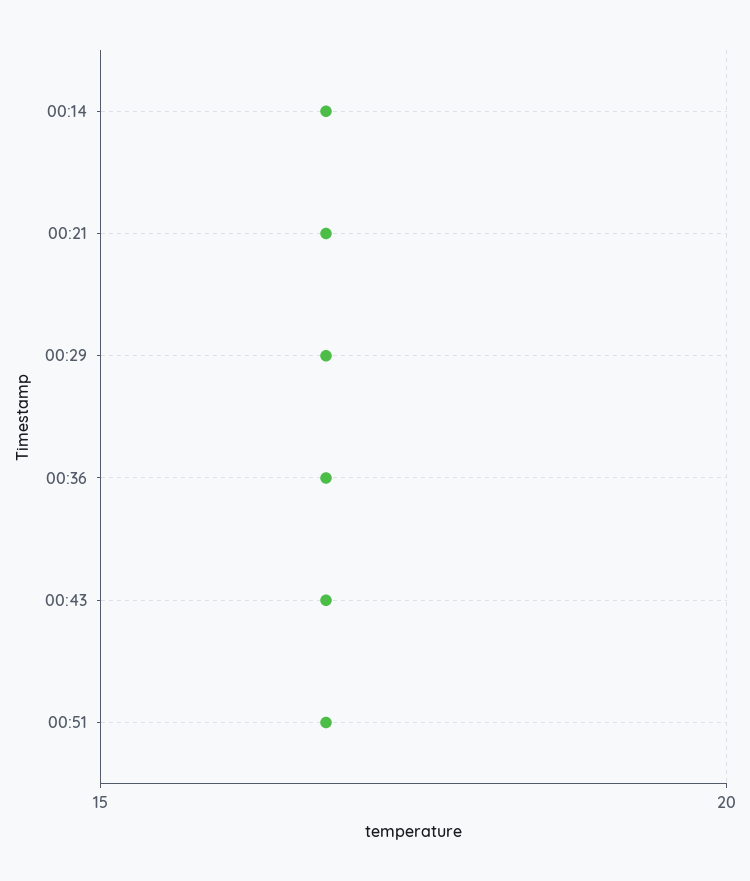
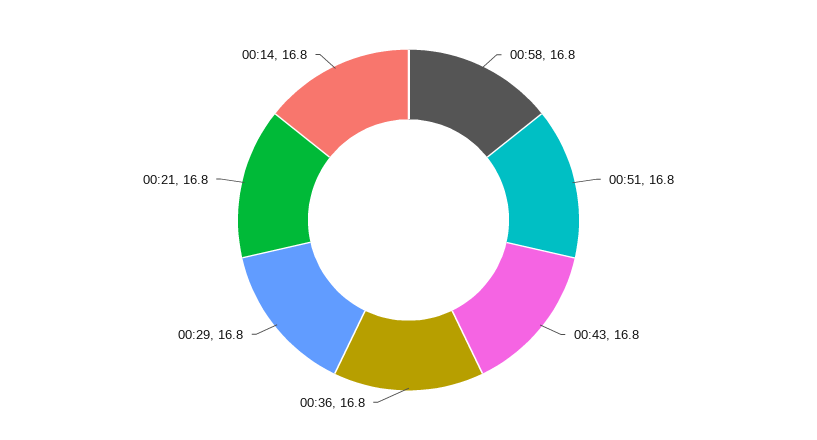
00:58: none -> 16.8

